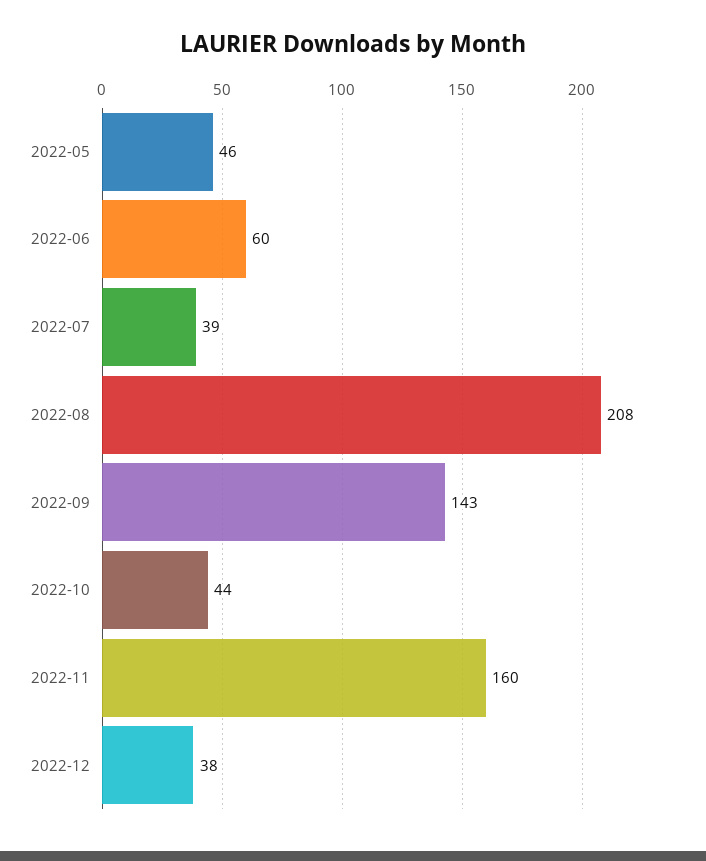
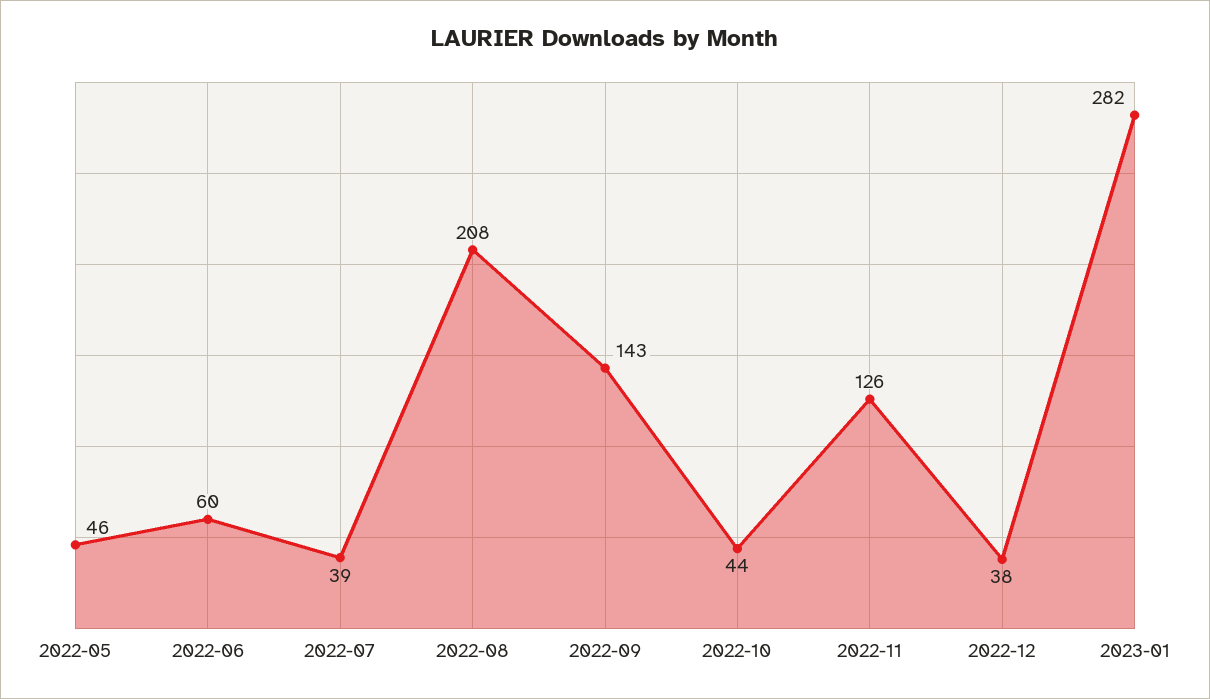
2022-11: 160 -> 126
2023-01: none -> 282

